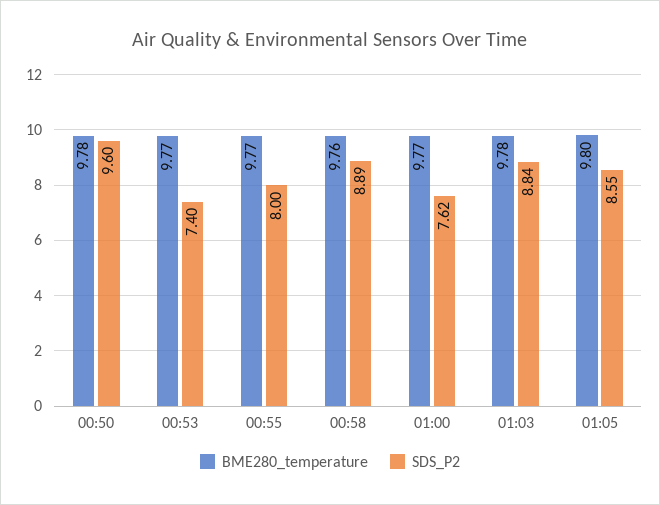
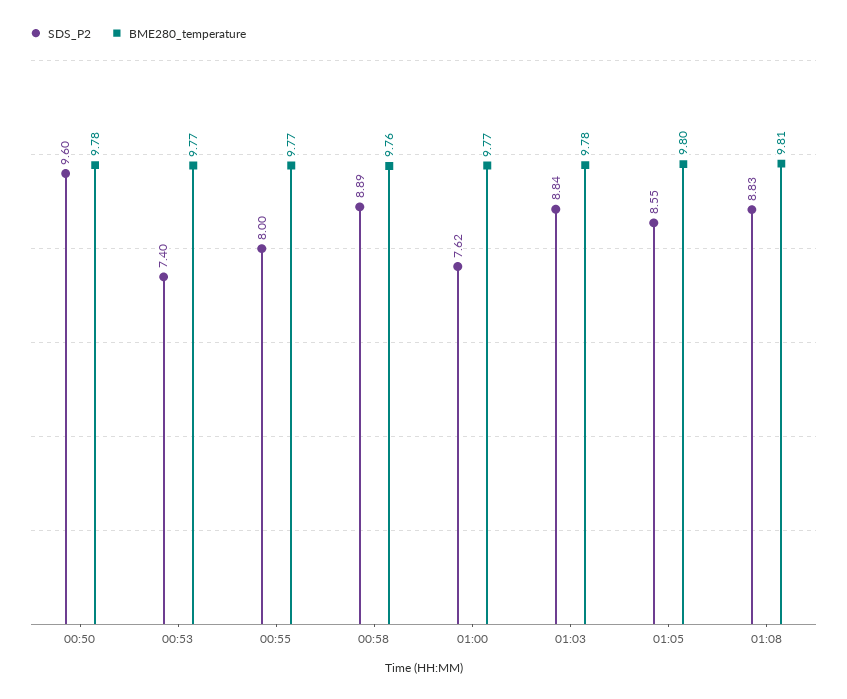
SDS_P2, 01:08: none -> 8.83
BME280_temperature, 01:08: none -> 9.81

